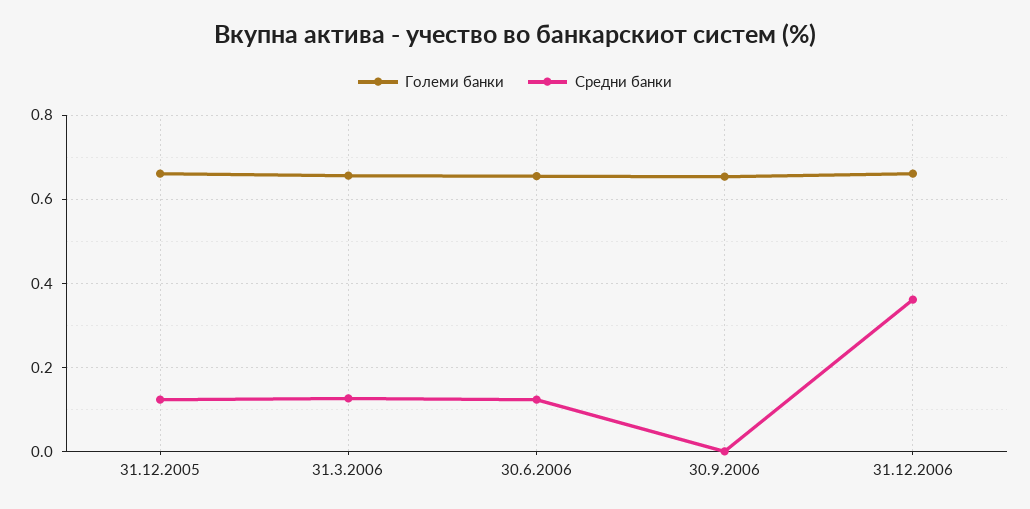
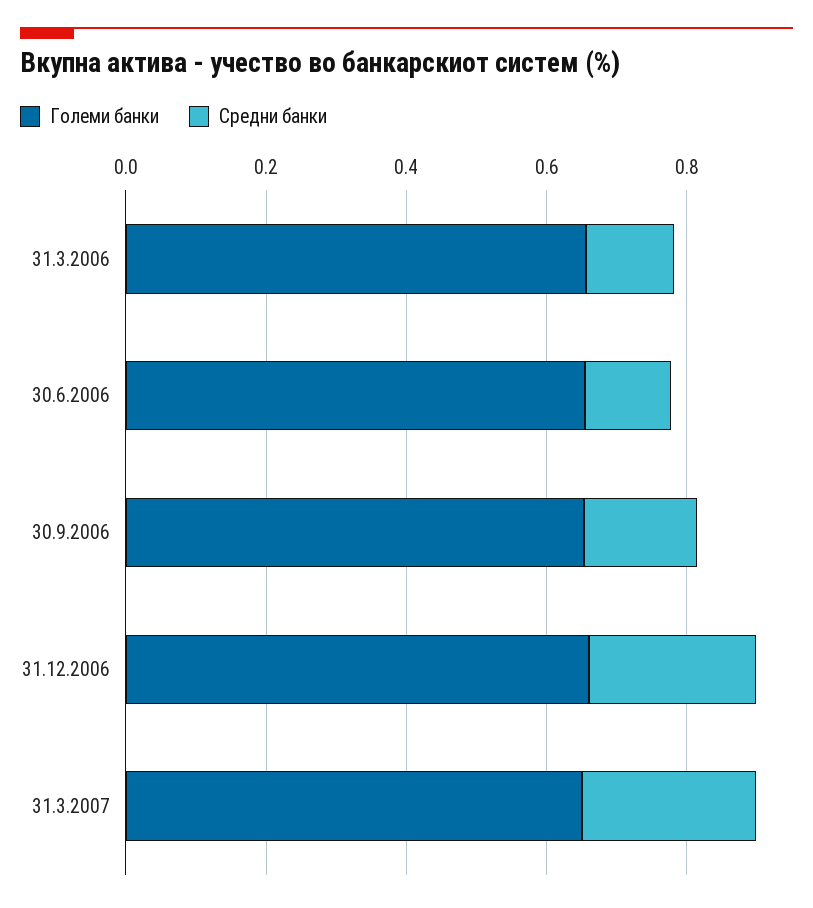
Големи банки, 31.12.2005: 0.66 -> none
Средни банки, 31.12.2005: 0.12 -> none
Средни банки, 30.9.2006: 0 -> 0.15
Средни банки, 31.12.2006: 0.36 -> 0.25
Големи банки, 31.3.2007: none -> 0.65
Средни банки, 31.3.2007: none -> 0.25

